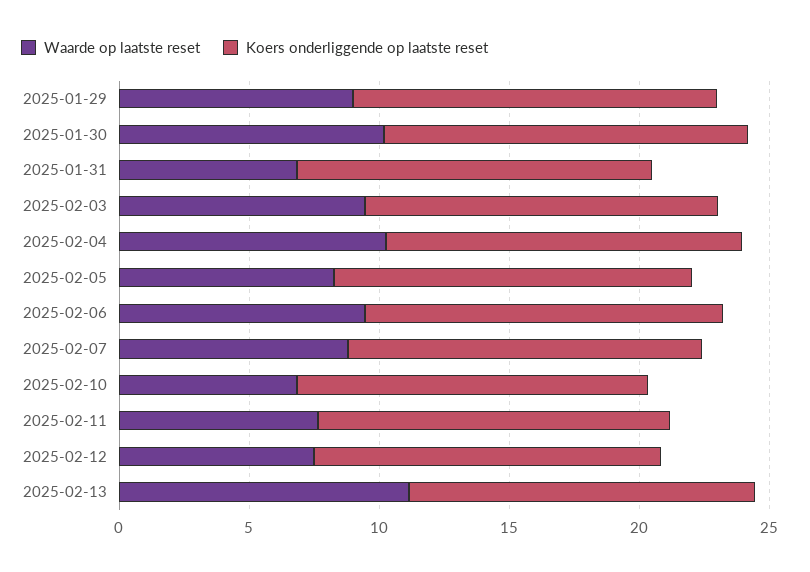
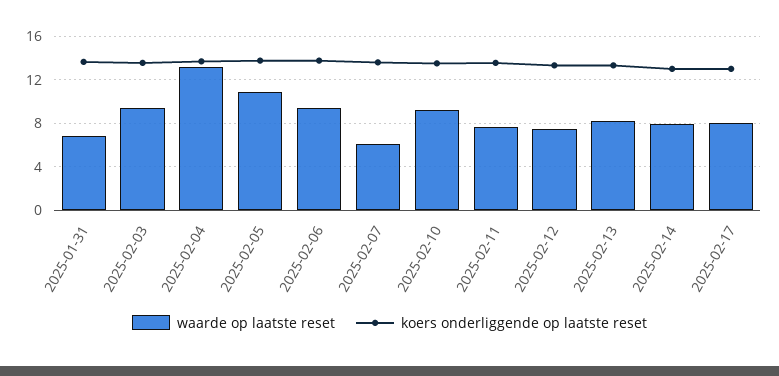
Waarde op laatste reset, 2025-01-29: 9 -> none
Koers onderliggende op laatste reset, 2025-01-29: 14 -> none
Waarde op laatste reset, 2025-01-30: 10 -> none
Koers onderliggende op laatste reset, 2025-01-30: 14 -> none
Waarde op laatste reset, 2025-02-04: 10 -> 13
Waarde op laatste reset, 2025-02-05: 8 -> 11
Waarde op laatste reset, 2025-02-07: 9 -> 6
Waarde op laatste reset, 2025-02-10: 7 -> 9
Waarde op laatste reset, 2025-02-13: 11 -> 8
Waarde op laatste reset, 2025-02-14: none -> 8
Koers onderliggende op laatste reset, 2025-02-14: none -> 13
Waarde op laatste reset, 2025-02-17: none -> 8
Koers onderliggende op laatste reset, 2025-02-17: none -> 13

